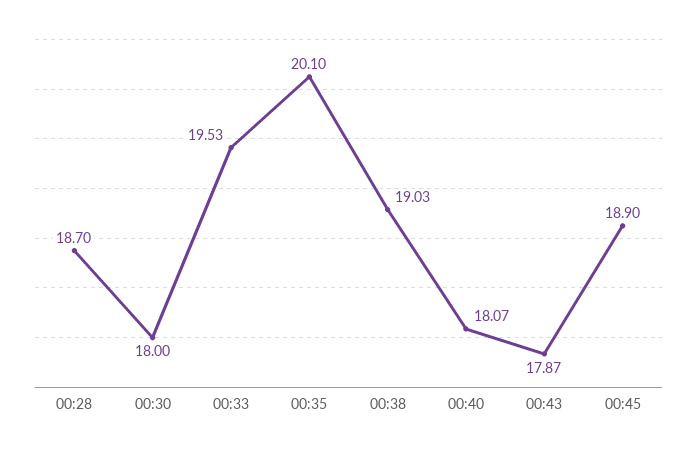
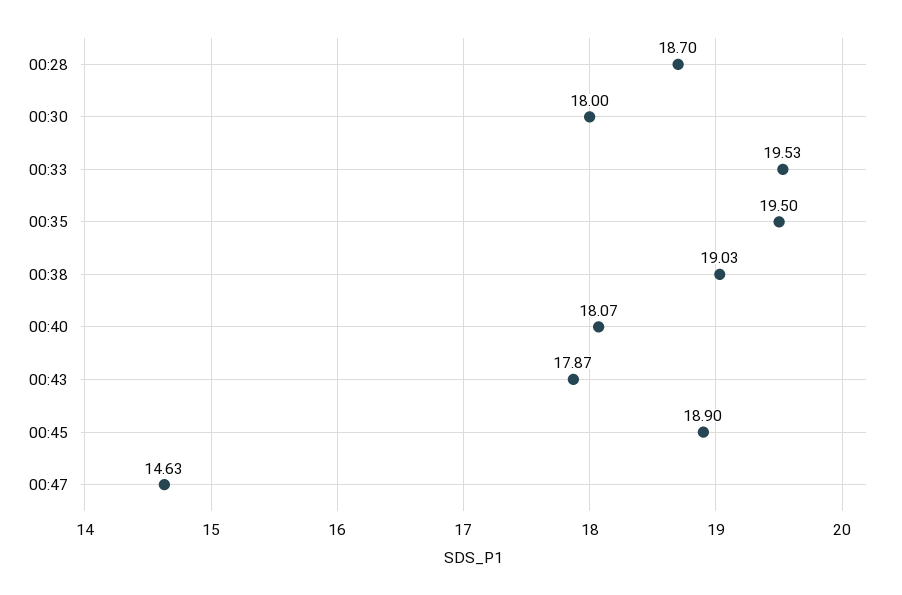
00:35: 20.1 -> 19.5
00:47: none -> 14.63

